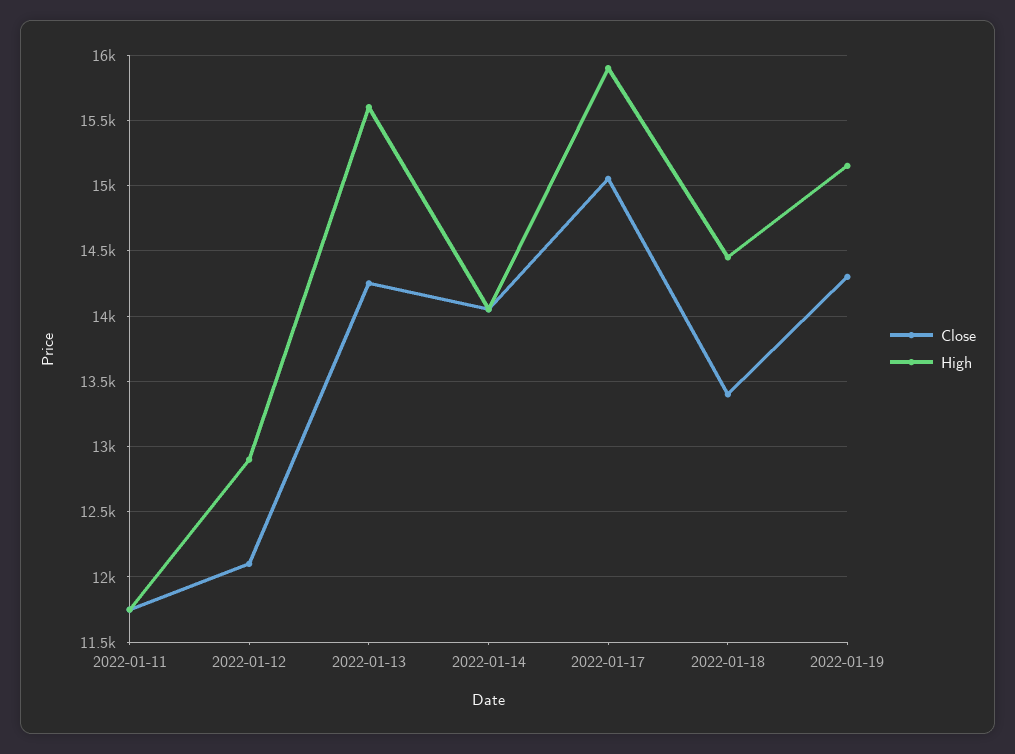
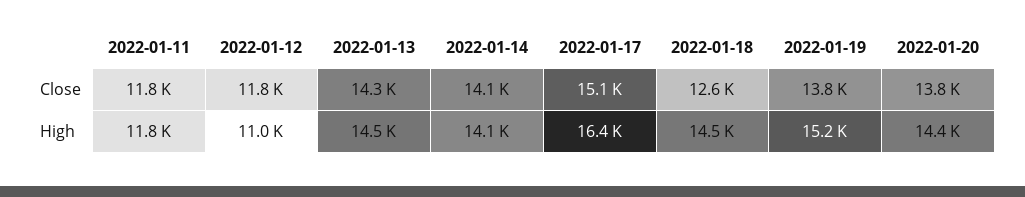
Close, 2022-01-12: 12100 -> 11800
High, 2022-01-12: 12900 -> 11000
High, 2022-01-13: 15600 -> 14500
High, 2022-01-17: 15900 -> 16400
Close, 2022-01-18: 13400 -> 12600
Close, 2022-01-19: 14300 -> 13800
Close, 2022-01-20: none -> 13800
High, 2022-01-20: none -> 14400

